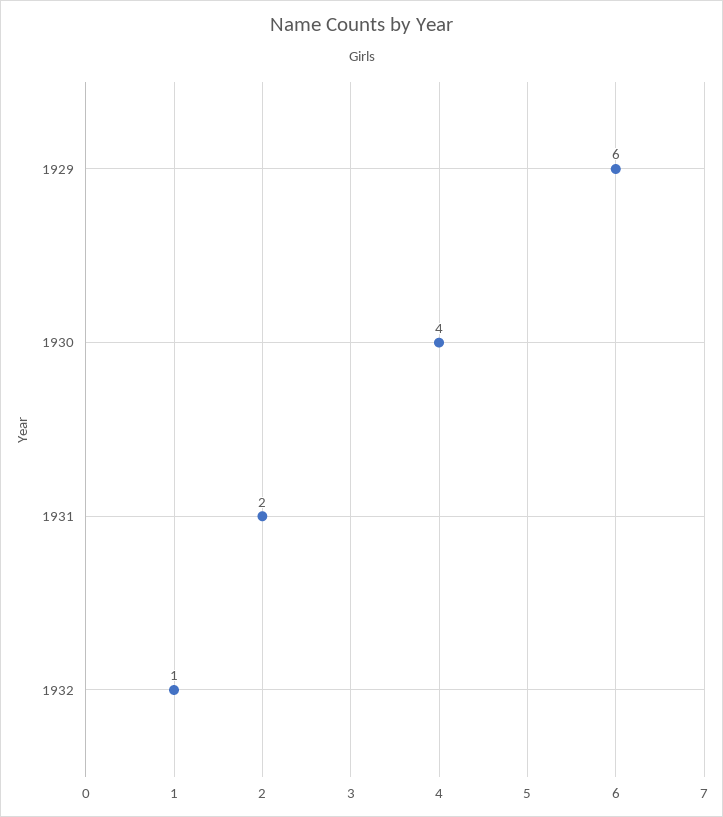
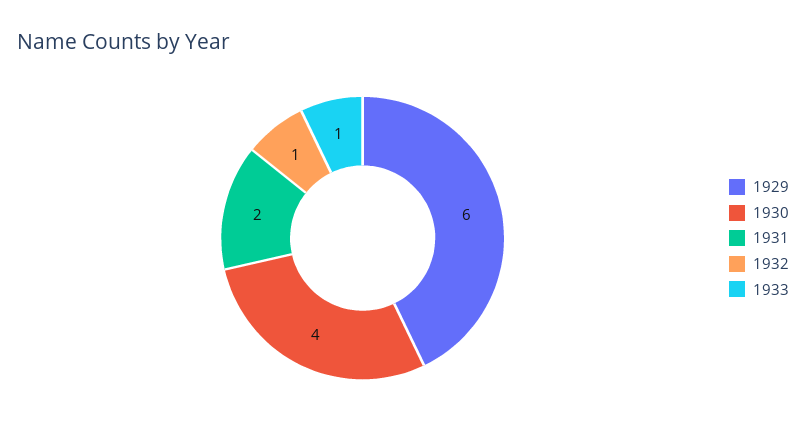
1933: none -> 1

